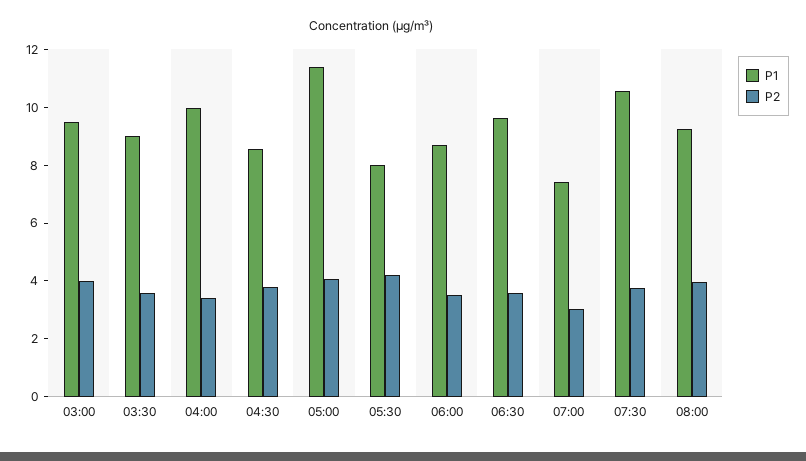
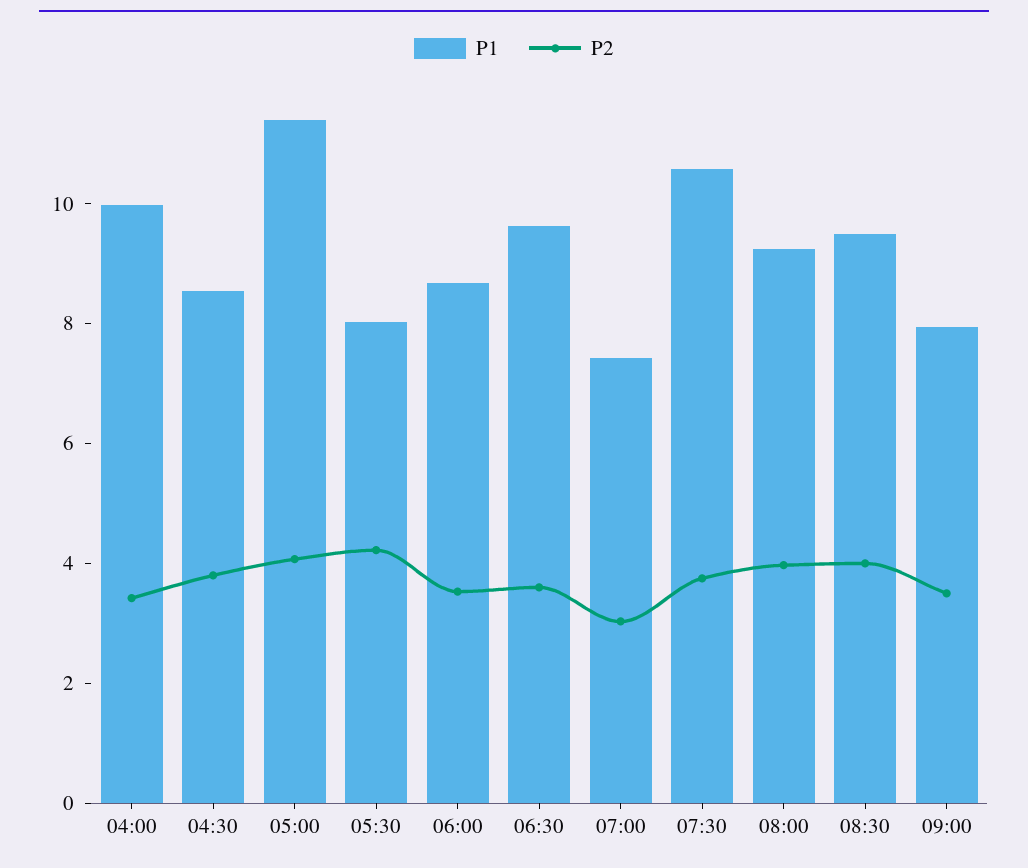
P1, 03:00: 9.5 -> none
P2, 03:00: 4 -> none
P1, 03:30: 9 -> none
P2, 03:30: 3.5 -> none
P1, 08:30: none -> 9.5
P2, 08:30: none -> 4
P1, 09:00: none -> 8
P2, 09:00: none -> 3.5

